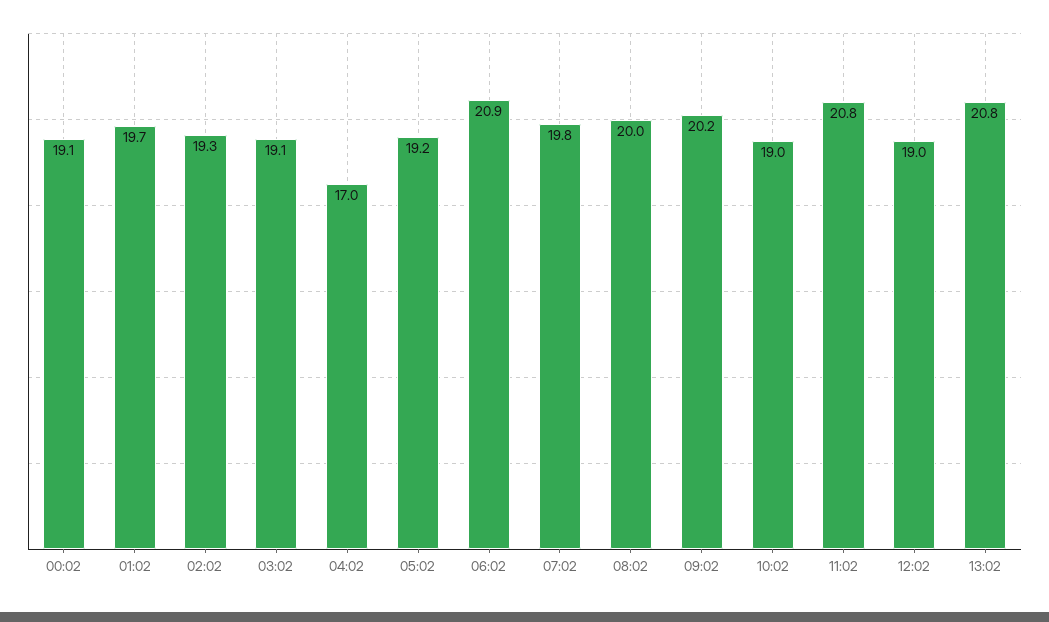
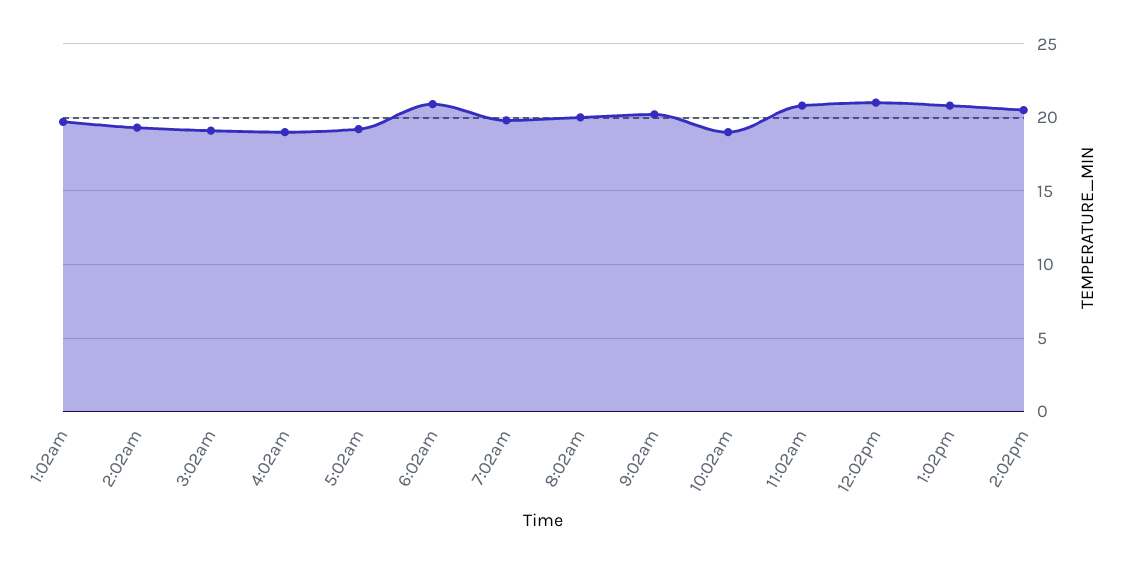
00:02: 19.1 -> none
04:02: 17 -> 19
12:02: 19 -> 21
2:02pm: none -> 20.5

